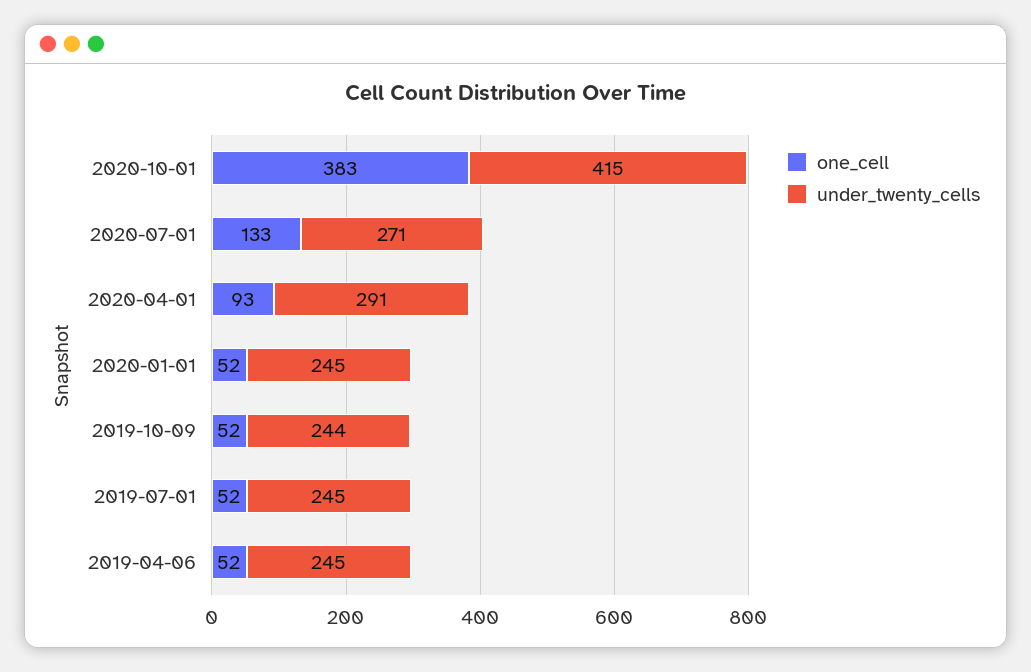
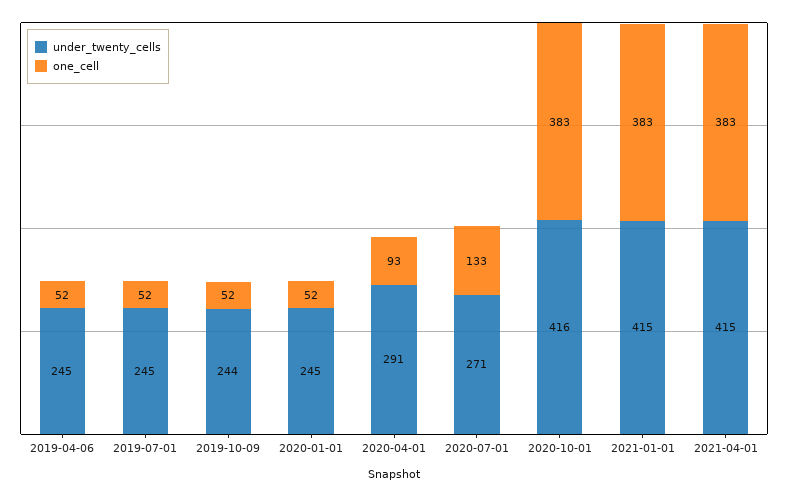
under_twenty_cells, 2020-10-01: 415 -> 416
under_twenty_cells, 2021-01-01: none -> 415
one_cell, 2021-01-01: none -> 383
under_twenty_cells, 2021-04-01: none -> 415
one_cell, 2021-04-01: none -> 383

